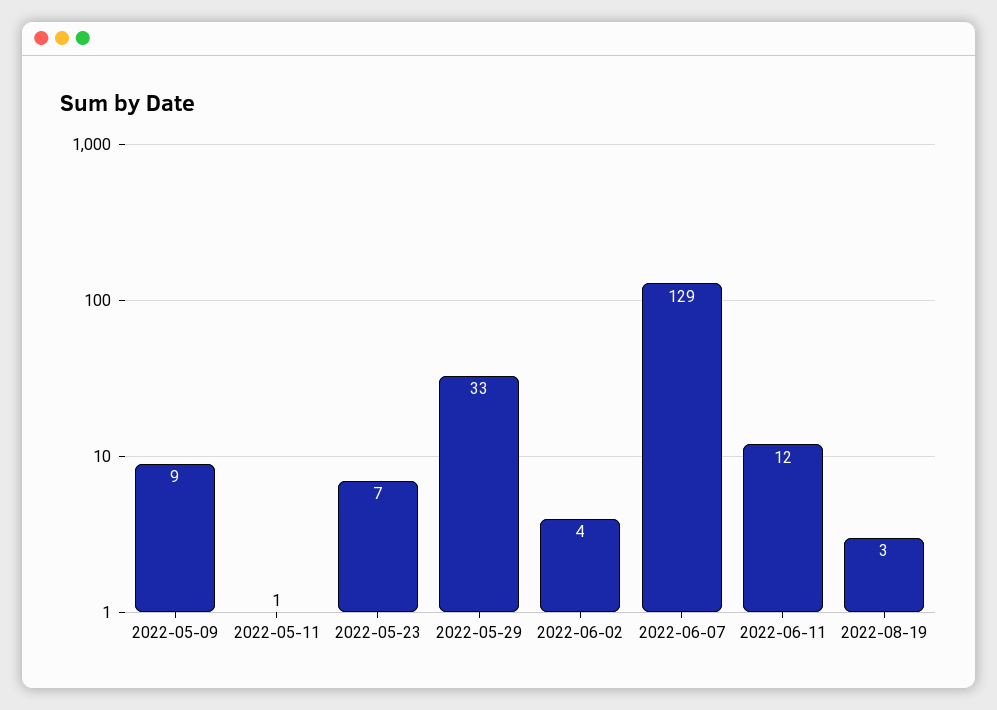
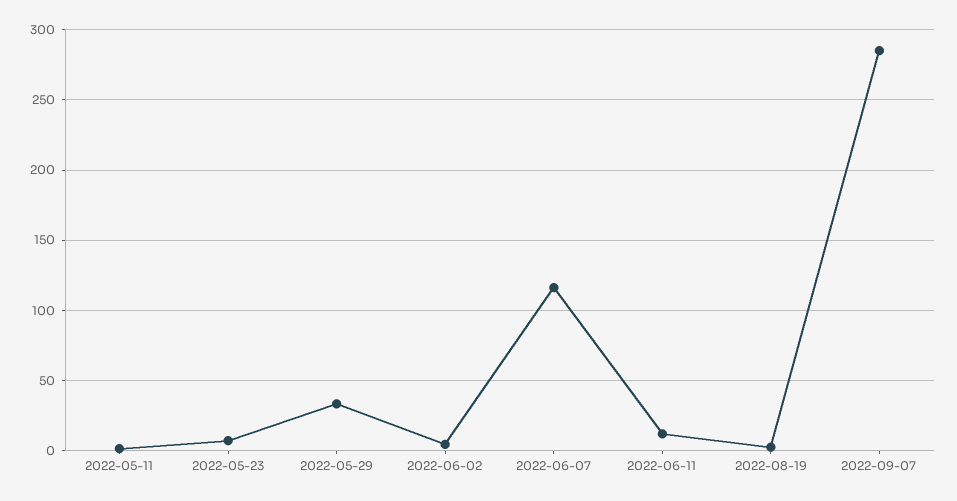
2022-05-09: 9 -> none
2022-06-07: 129 -> 115
2022-09-07: none -> 285

